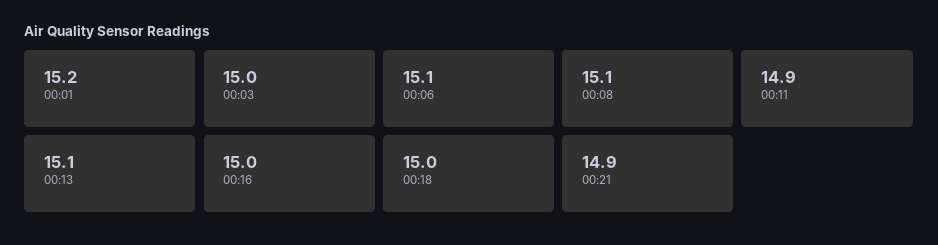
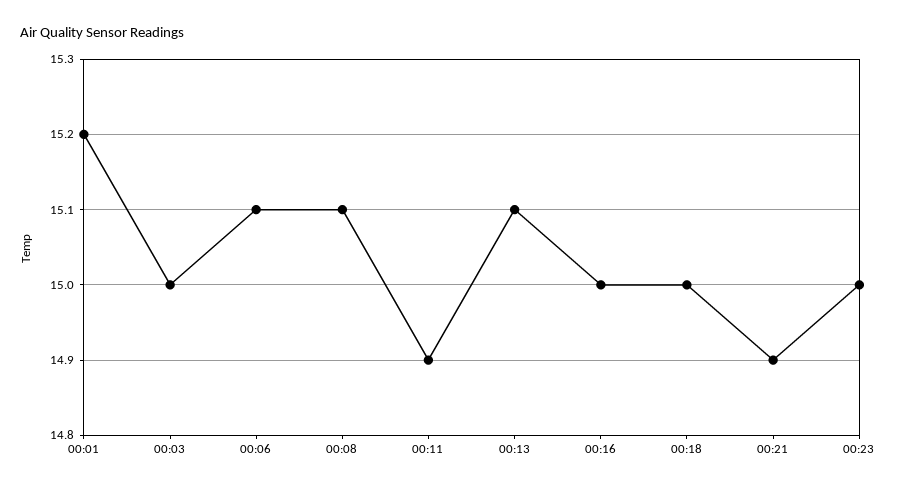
00:23: none -> 15

